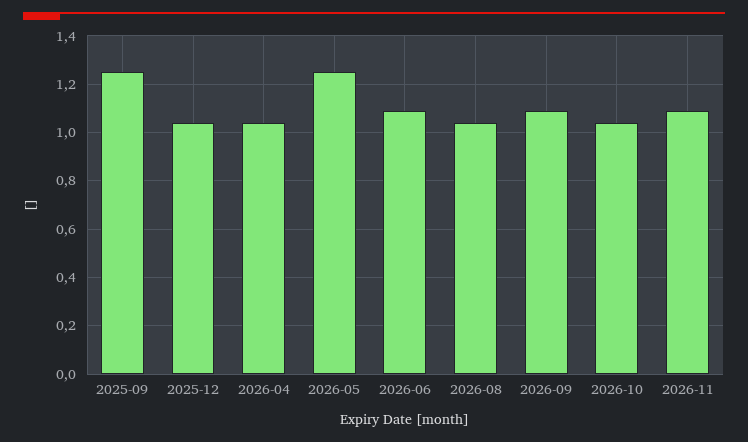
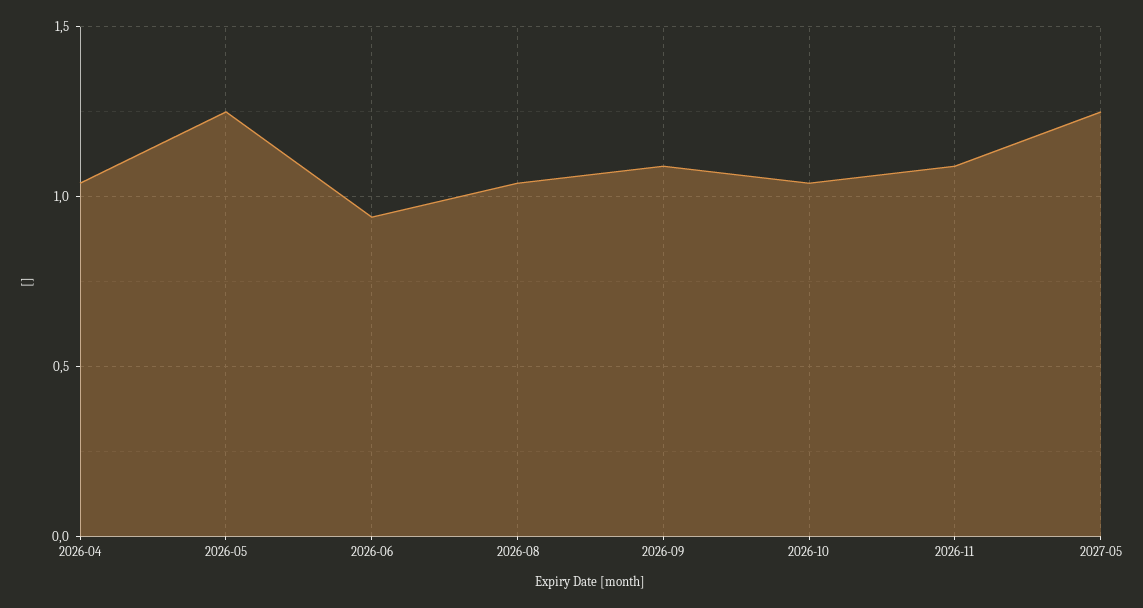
2025-09: 1.25 -> none
2025-12: 1.05 -> none
2026-06: 1.1 -> 0.95
2027-05: none -> 1.25

